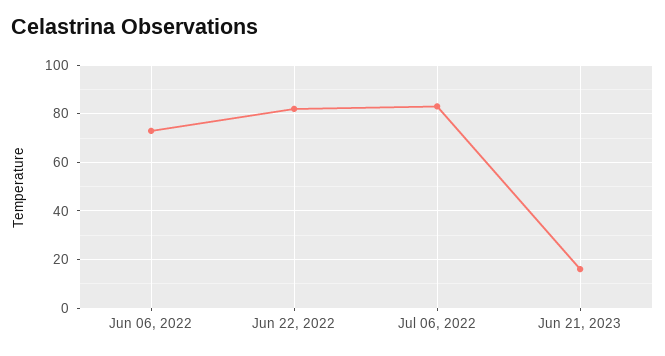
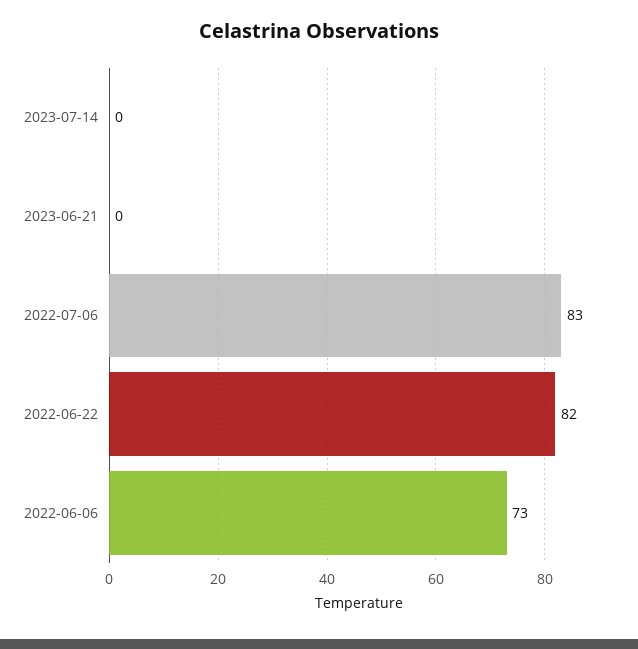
Jun 21, 2023: 15 -> 0
2023-07-14: none -> 0

